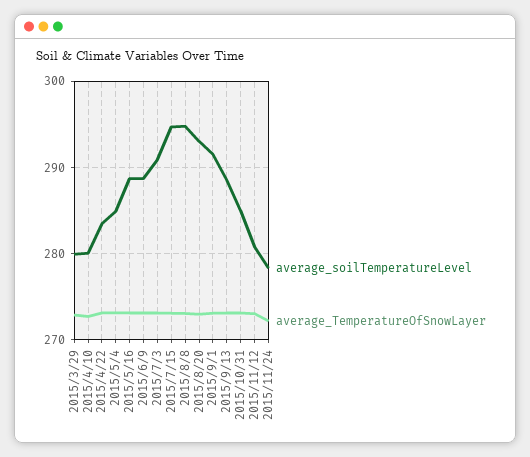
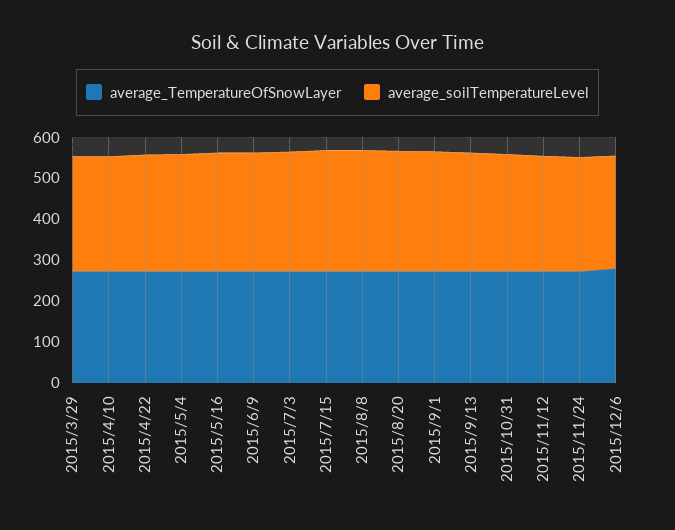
average_TemperatureOfSnowLayer, 2015/12/6: none -> 280
average_soilTemperatureLevel, 2015/12/6: none -> 280

